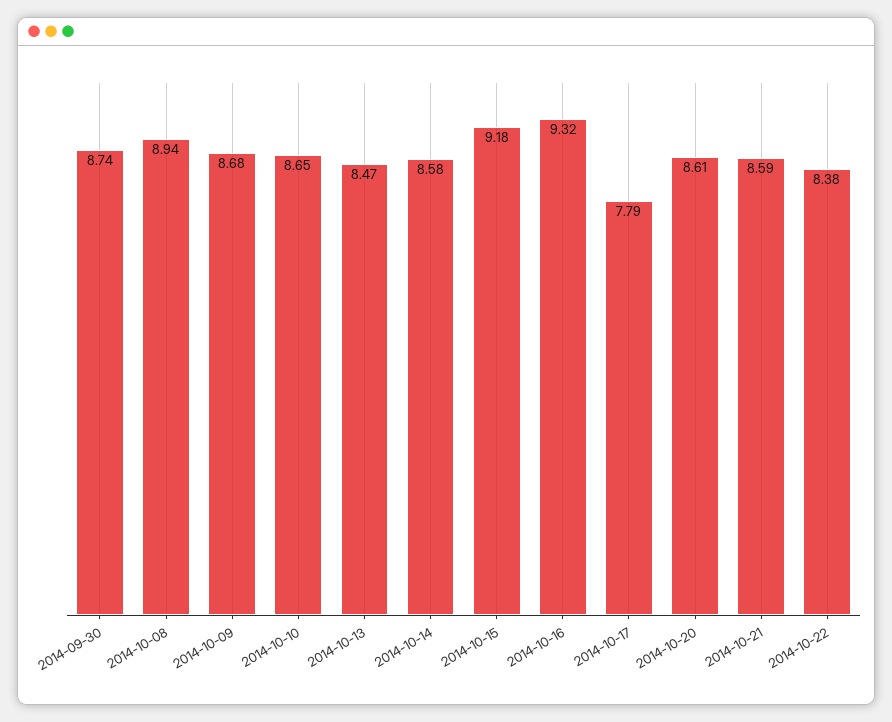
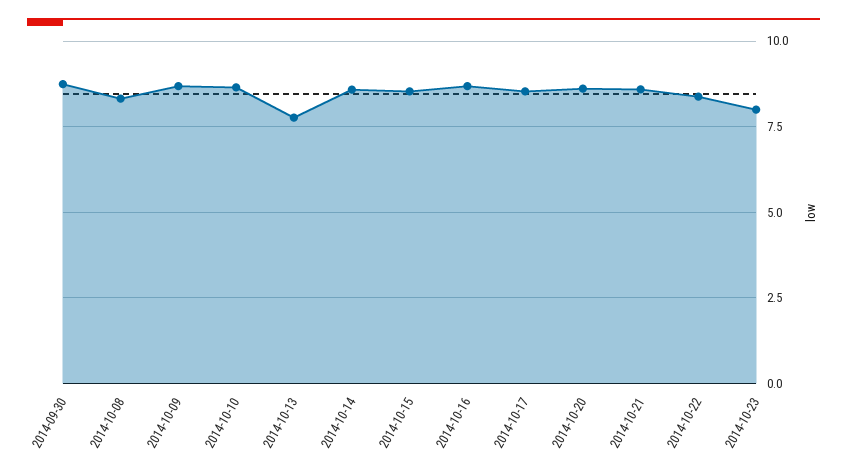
2014-10-08: 8.94 -> 8.25
2014-10-13: 8.47 -> 7.75
2014-10-15: 9.18 -> 8.5
2014-10-16: 9.32 -> 8.75
2014-10-17: 7.79 -> 8.5
2014-10-23: none -> 8

